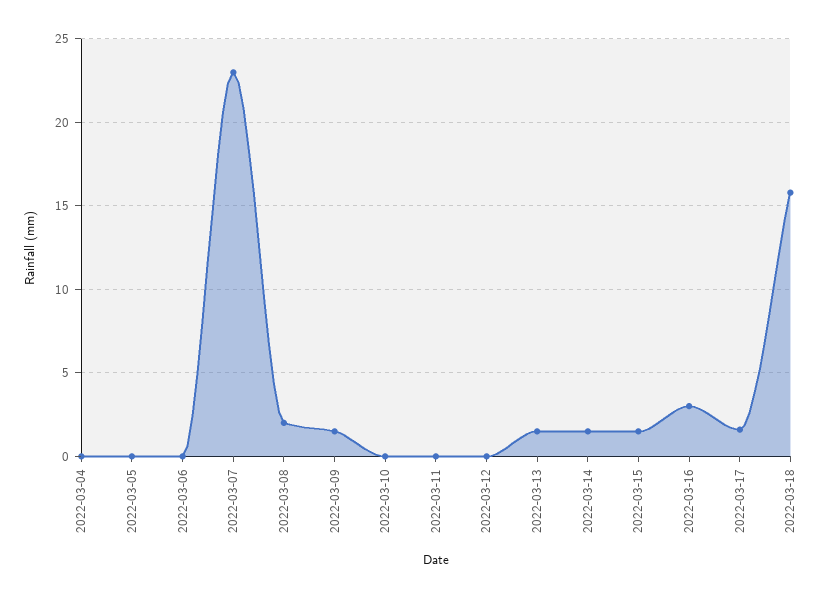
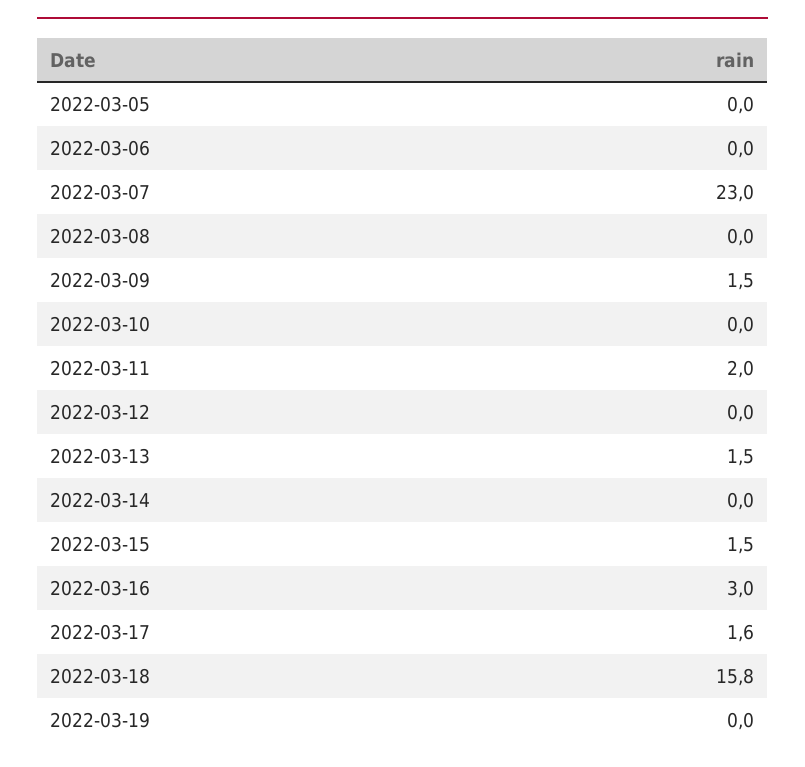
2022-03-04: 0 -> none
2022-03-08: 2 -> 0
2022-03-11: 0 -> 2
2022-03-14: 1.5 -> 0
2022-03-19: none -> 0

